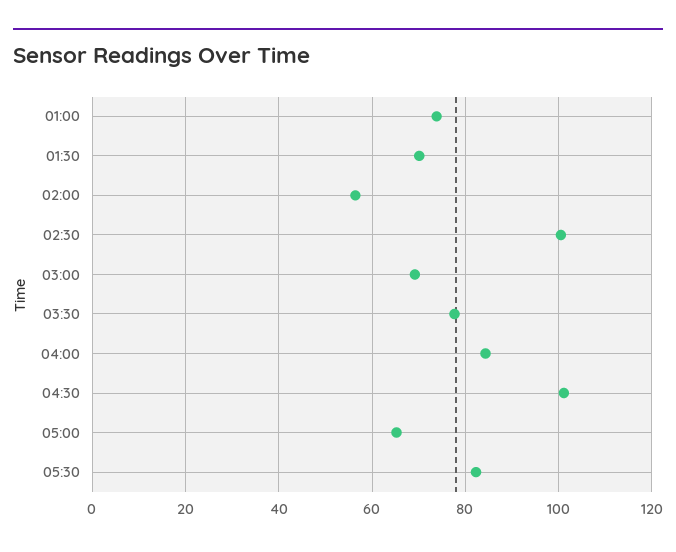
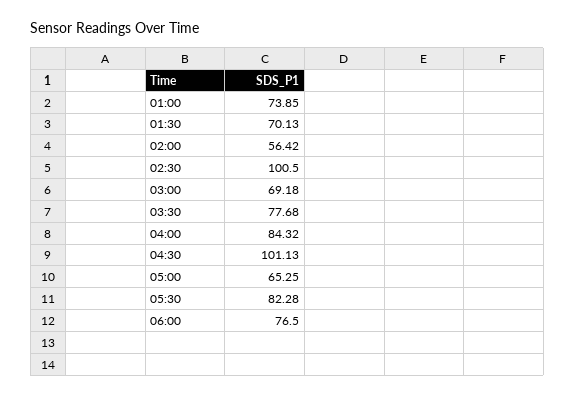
06:00: none -> 76.5

